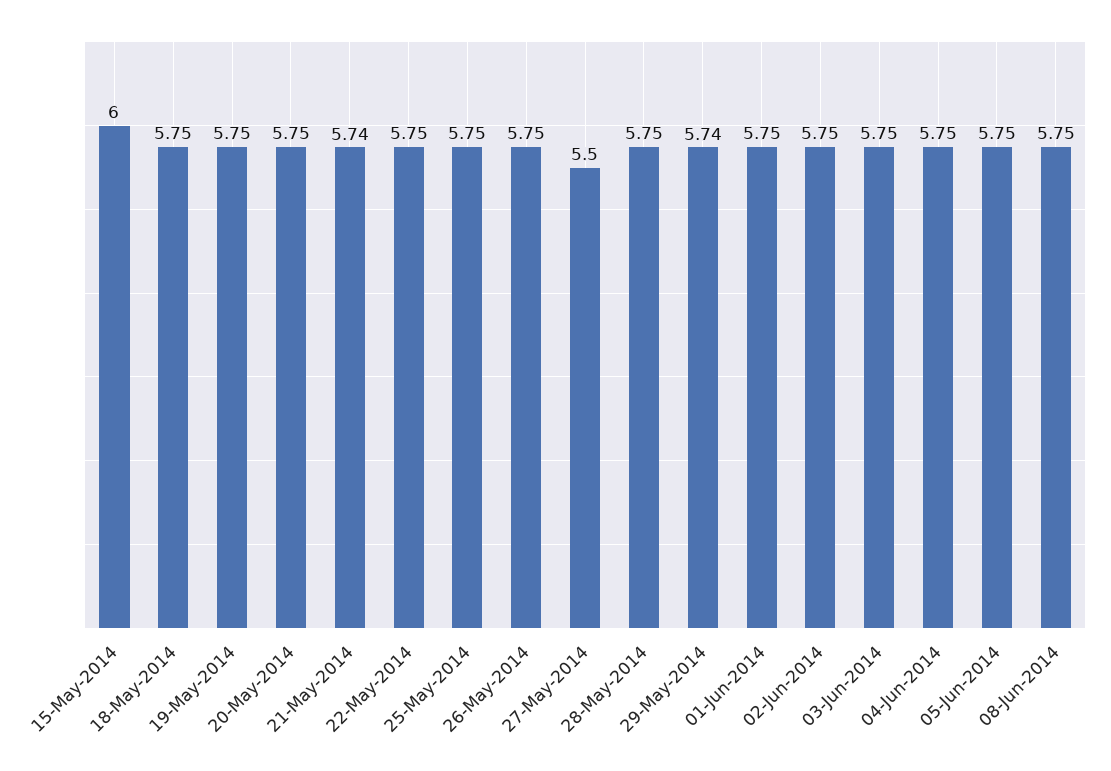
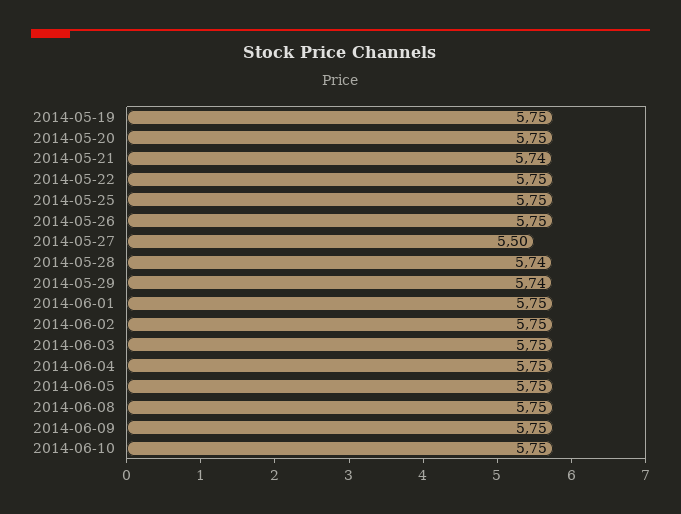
15-May-2014: 6 -> none
18-May-2014: 5.75 -> none
28-May-2014: 5.75 -> 5.74
2014-06-09: none -> 5.75
2014-06-10: none -> 5.75

